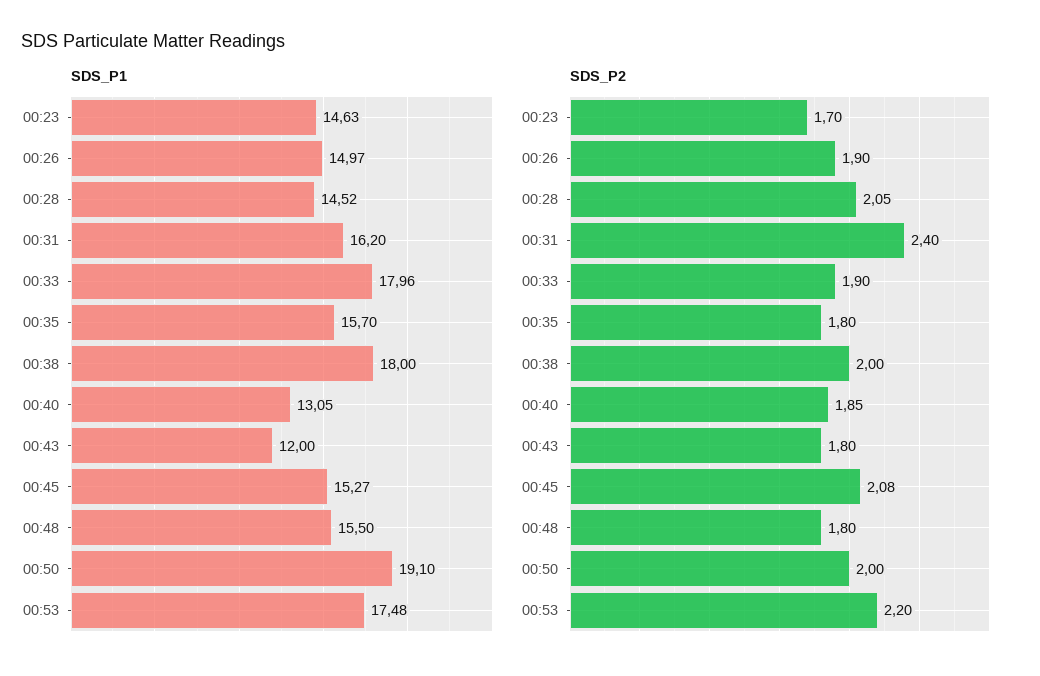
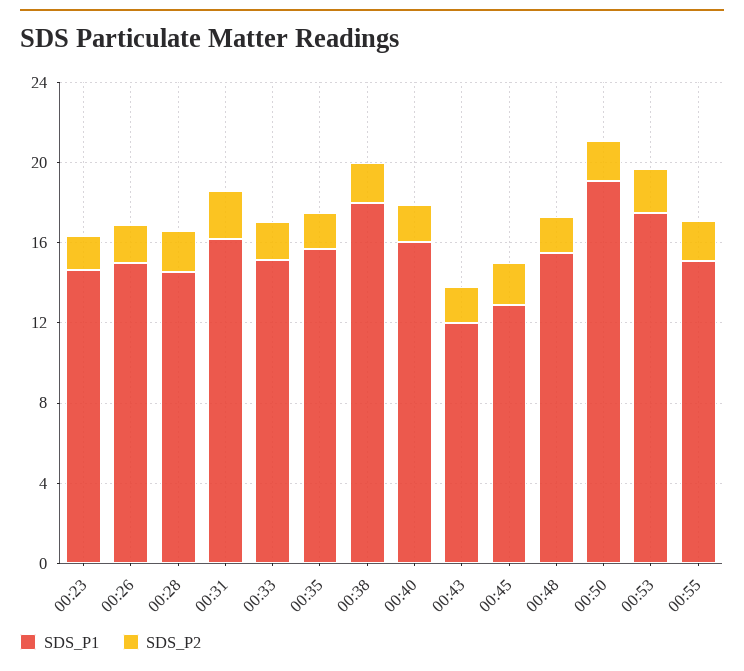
SDS_P1, 00:33: 17.96 -> 15
SDS_P1, 00:40: 13.05 -> 16
SDS_P1, 00:45: 15.27 -> 13
SDS_P1, 00:55: none -> 15
SDS_P2, 00:55: none -> 2

